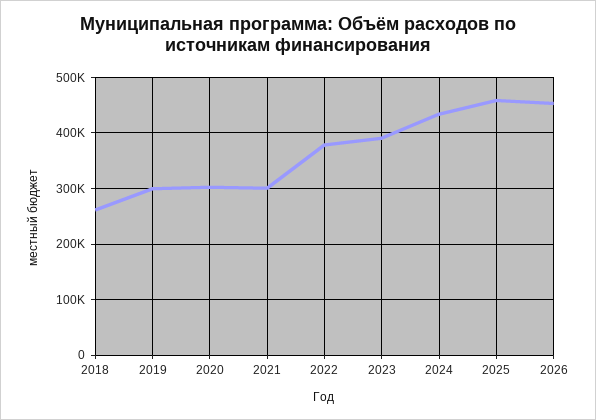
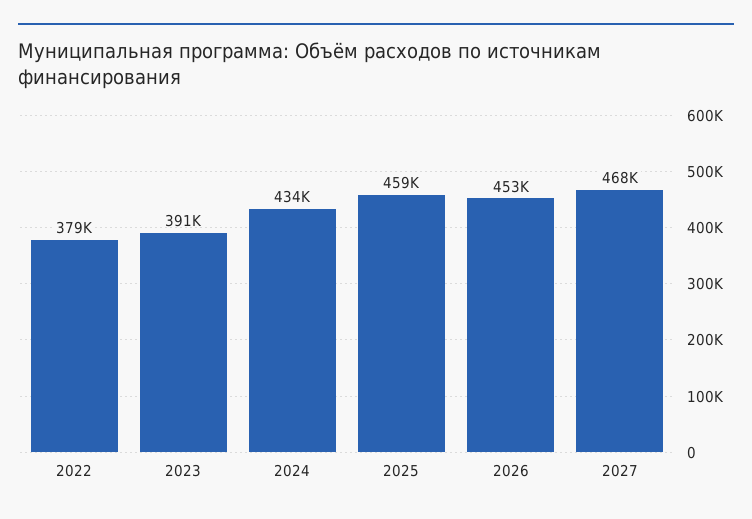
2018: 260000 -> none
2019: 300000 -> none
2020: 300000 -> none
2021: 300000 -> none
2027: none -> 468000

